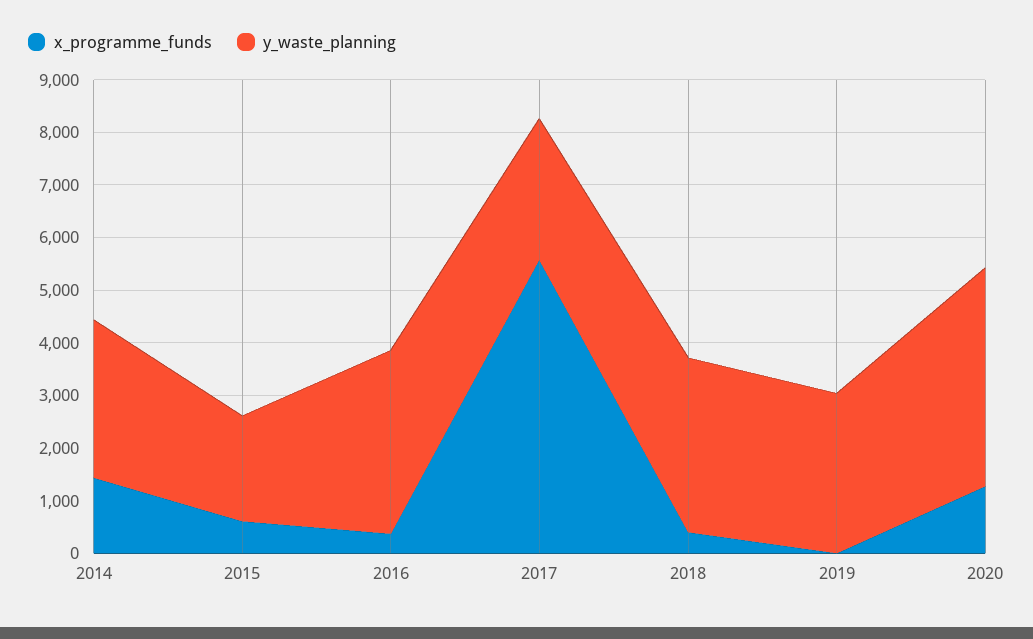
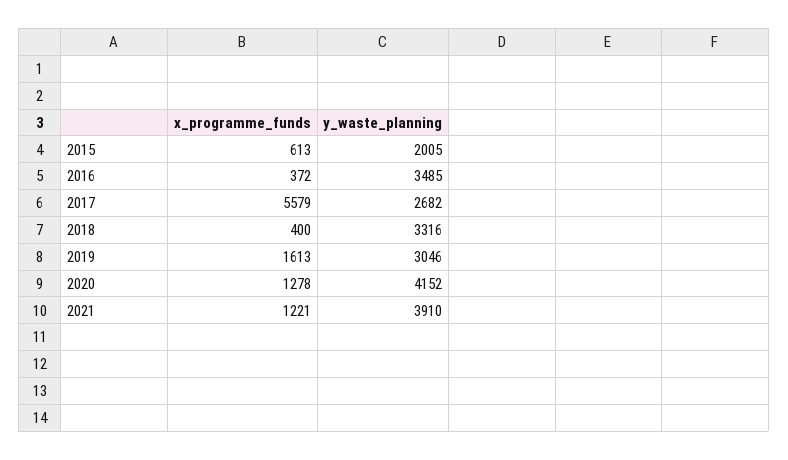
x_programme_funds, 2014: 1400 -> none
y_waste_planning, 2014: 3000 -> none
x_programme_funds, 2019: 0 -> 1613
x_programme_funds, 2021: none -> 1221
y_waste_planning, 2021: none -> 3910

